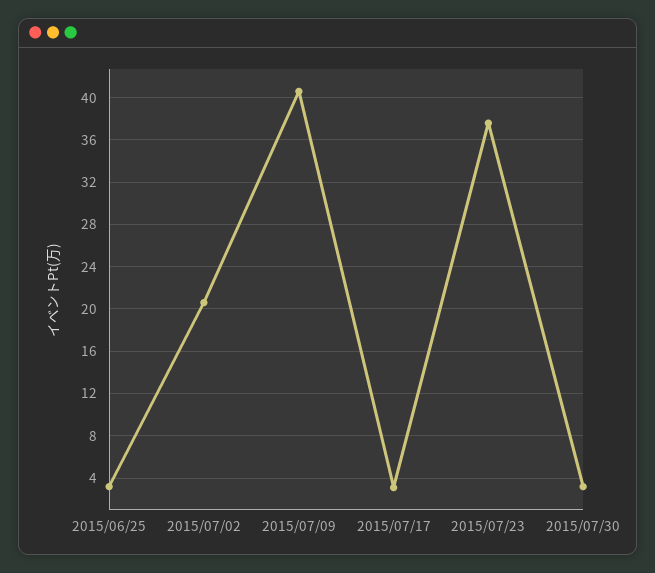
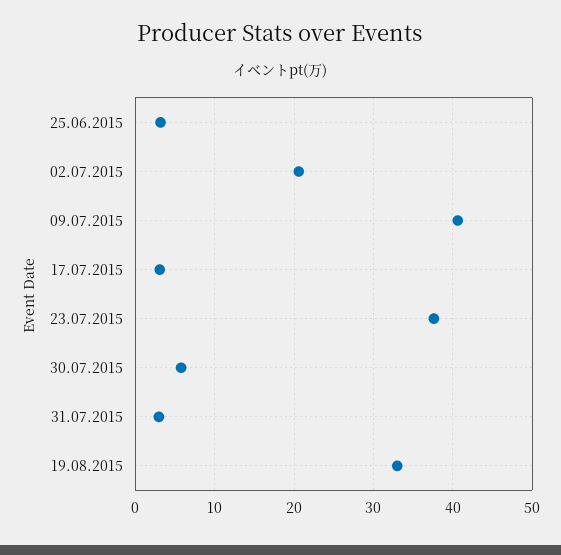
2015/07/30: 3 -> 6
31.07.2015: none -> 3
19.08.2015: none -> 33

